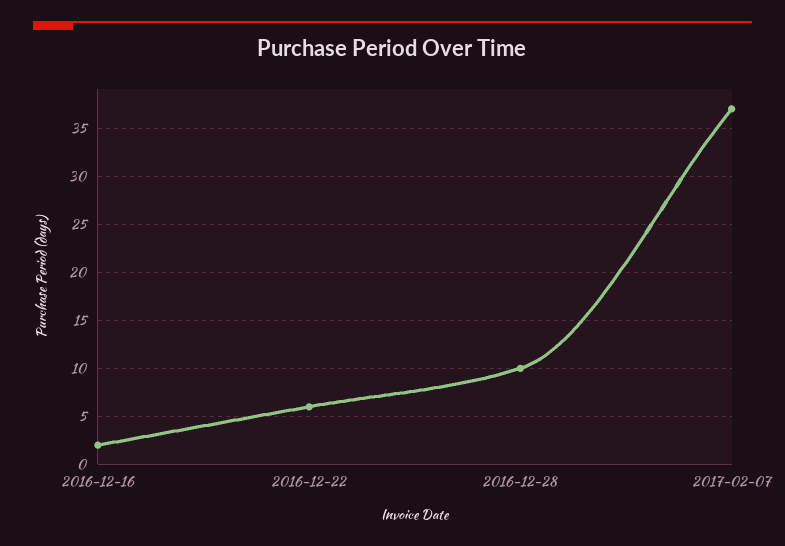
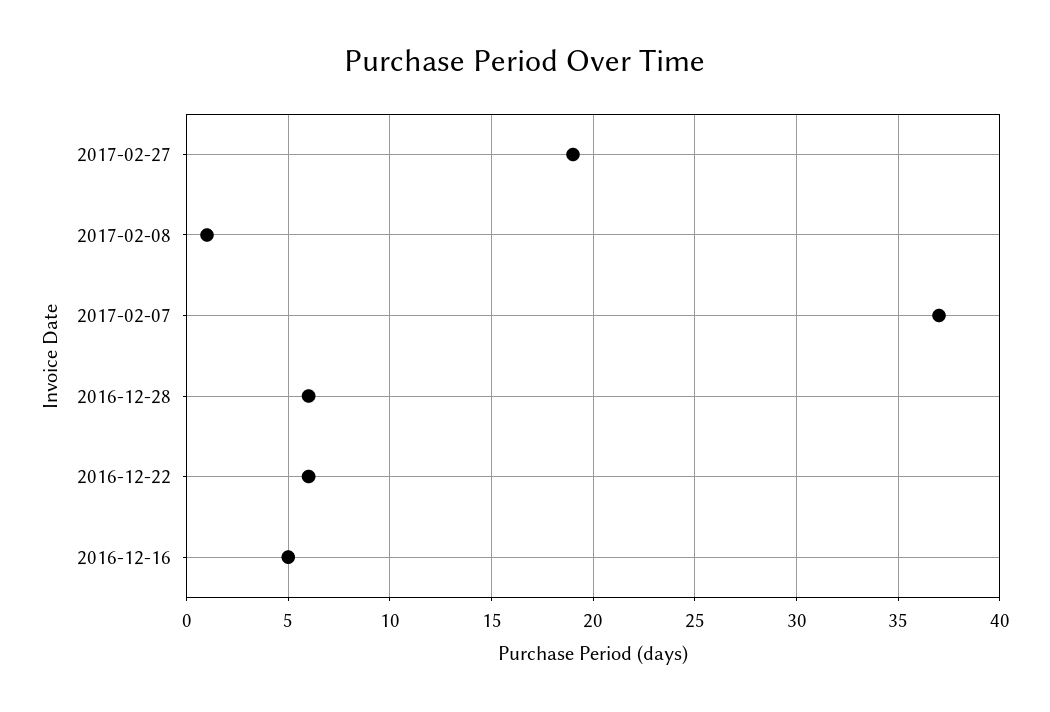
2016-12-16: 2 -> 5
2016-12-28: 10 -> 6
2017-02-27: none -> 19
2017-02-08: none -> 1

